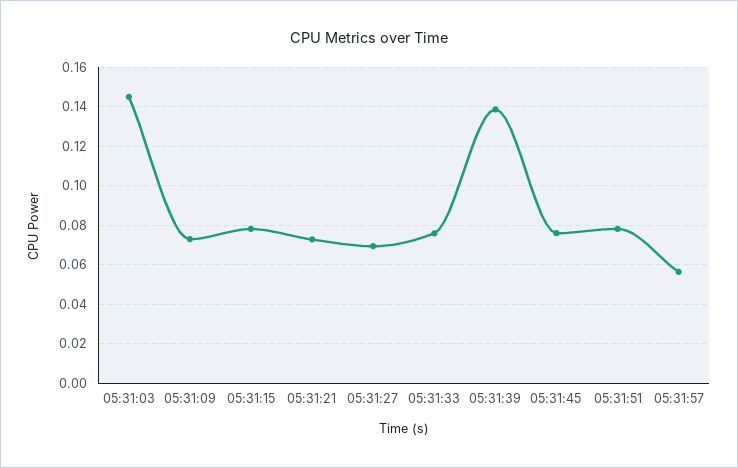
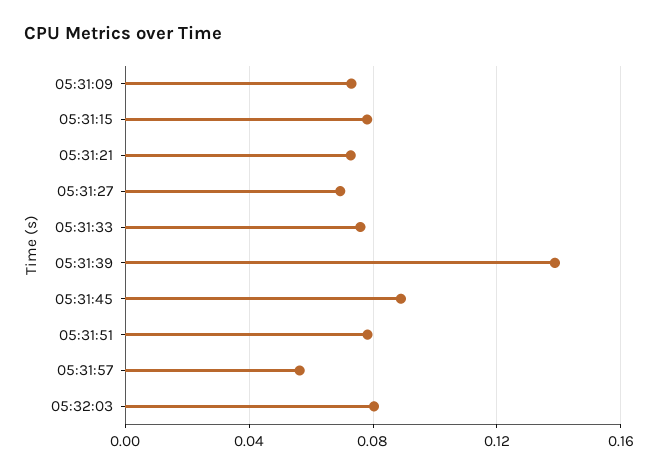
05:31:03: 0.145 -> none
05:31:45: 0.075 -> 0.09
05:32:03: none -> 0.08

